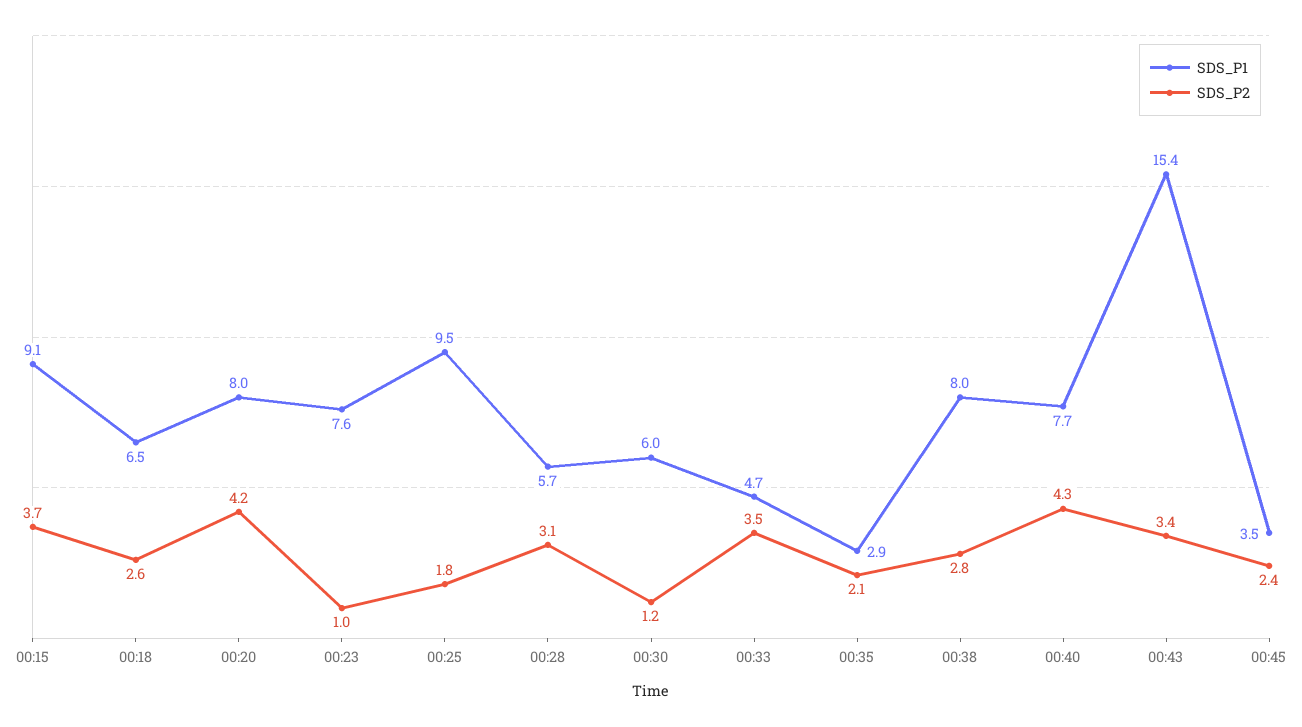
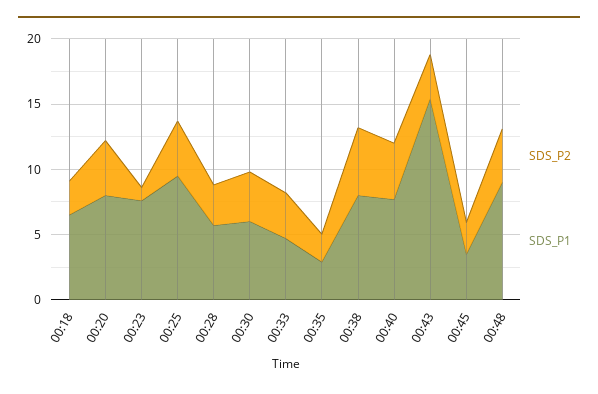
SDS_P1, 00:15: 9.1 -> none
SDS_P2, 00:15: 3.7 -> none
SDS_P2, 00:25: 1.8 -> 4
SDS_P2, 00:30: 1.2 -> 4
SDS_P2, 00:38: 2.8 -> 5
SDS_P2, 00:48: none -> 4
SDS_P1, 00:48: none -> 9

